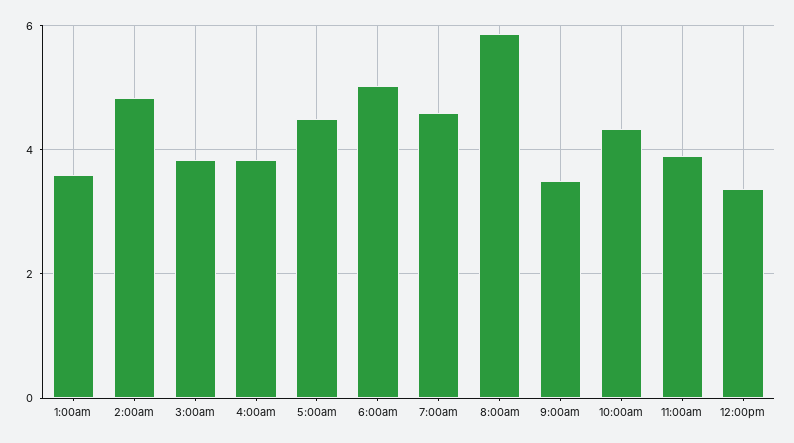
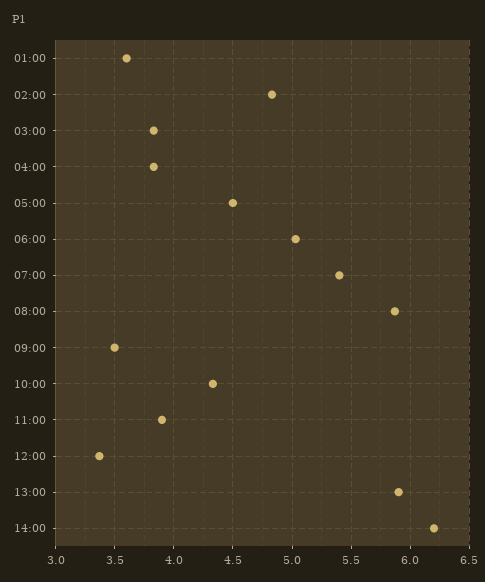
7:00am: 4.6 -> 5.4
13:00: none -> 5.9
14:00: none -> 6.2

